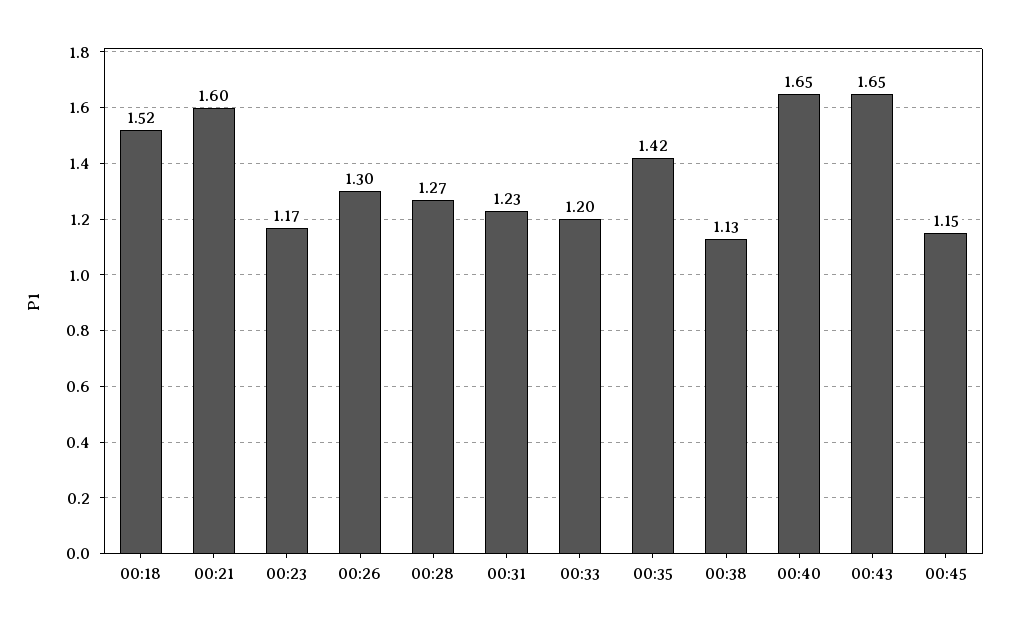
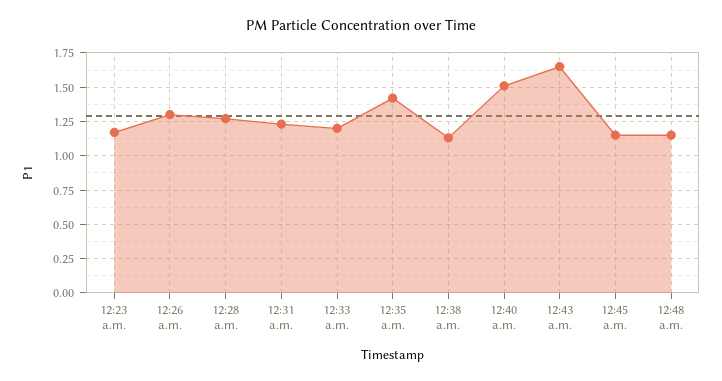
00:18: 1.52 -> none
00:21: 1.6 -> none
00:40: 1.65 -> 1.5
12:48 a.m.: none -> 1.15

